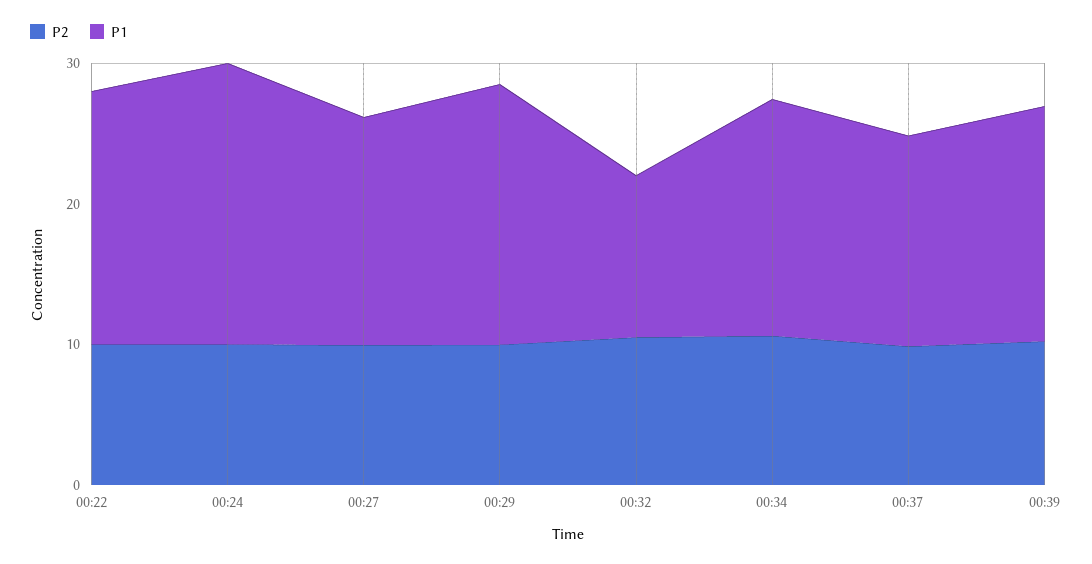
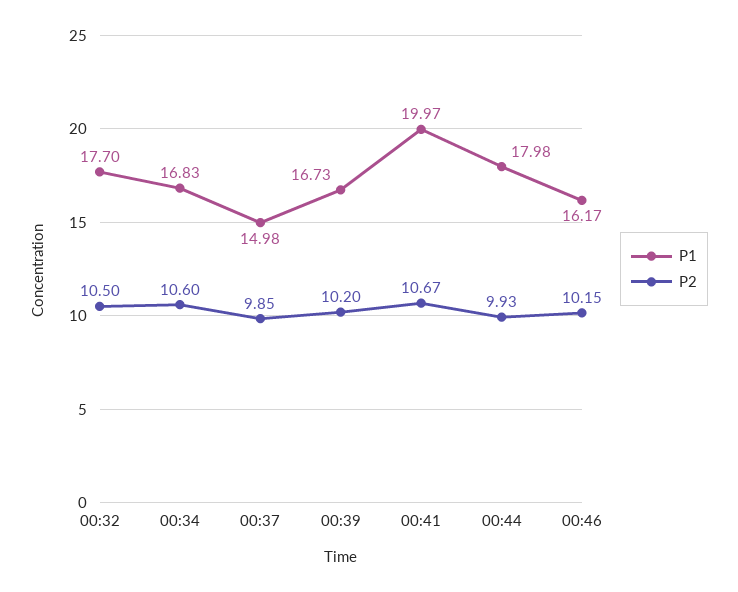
P2, 00:22: 10 -> none
P1, 00:22: 18 -> none
P2, 00:24: 10 -> none
P1, 00:24: 20 -> none
P2, 00:27: 10 -> none
P1, 00:27: 16 -> none
P2, 00:29: 10 -> none
P1, 00:29: 18 -> none
P1, 00:32: 12 -> 17.7
P1, 00:41: none -> 19.97
P2, 00:41: none -> 10.67
P1, 00:44: none -> 17.98
P2, 00:44: none -> 9.93
P1, 00:46: none -> 16.17
P2, 00:46: none -> 10.15

